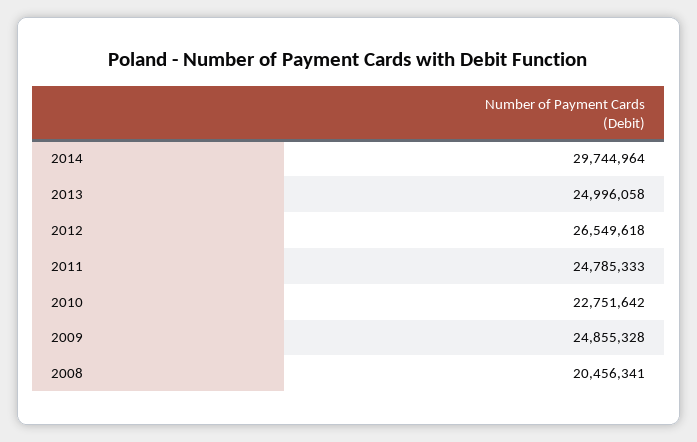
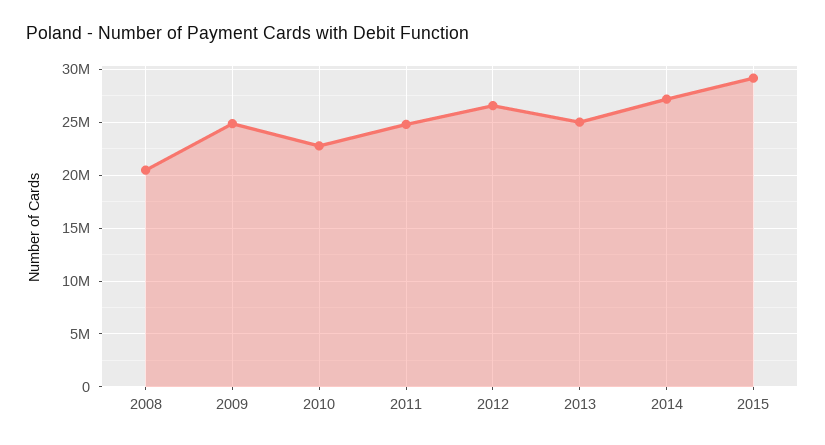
2014: 29744964 -> 27000000
2015: none -> 29000000

